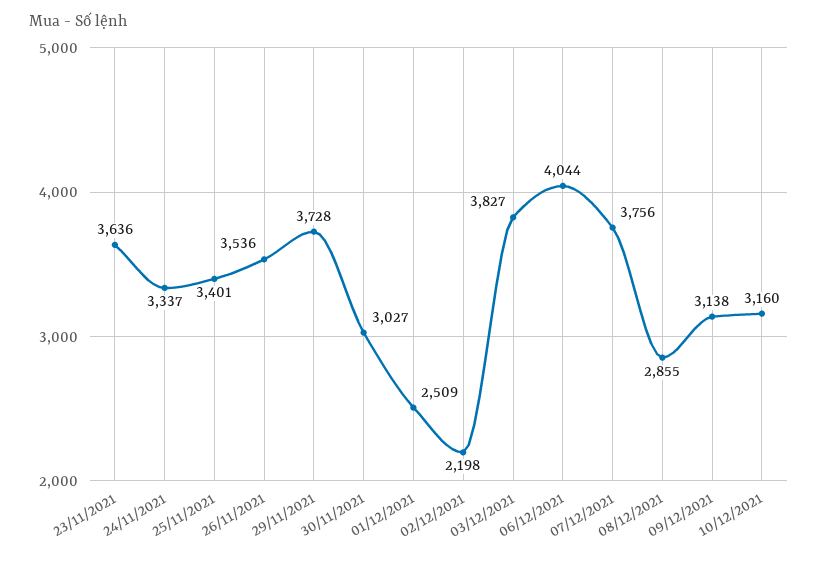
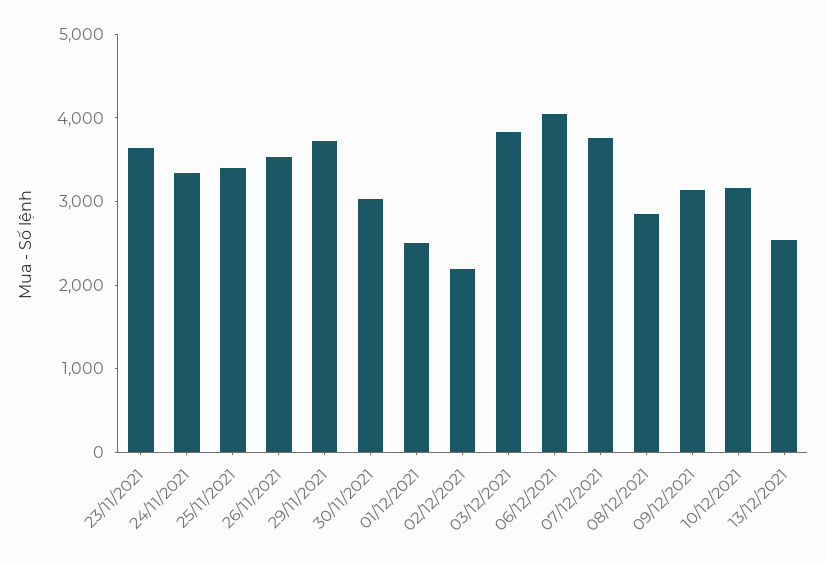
13/12/2021: none -> 2600

